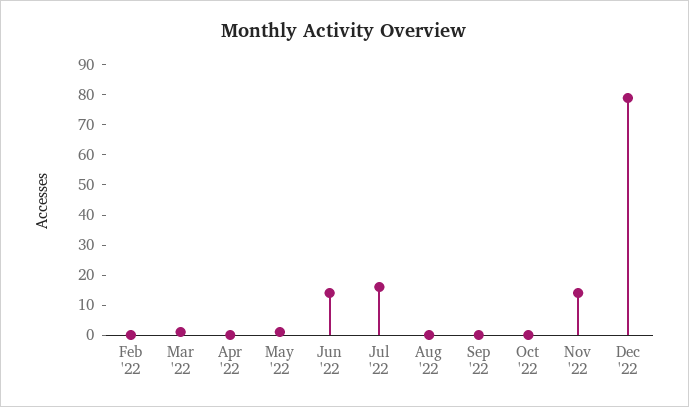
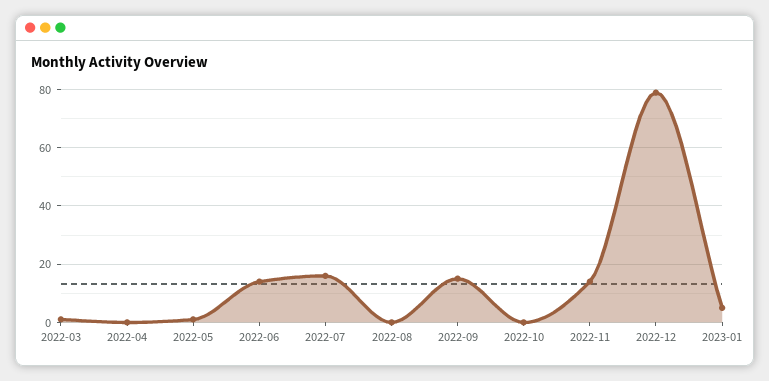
Feb '22: 0 -> none
Sep '22: 0 -> 15
2023-01: none -> 5

